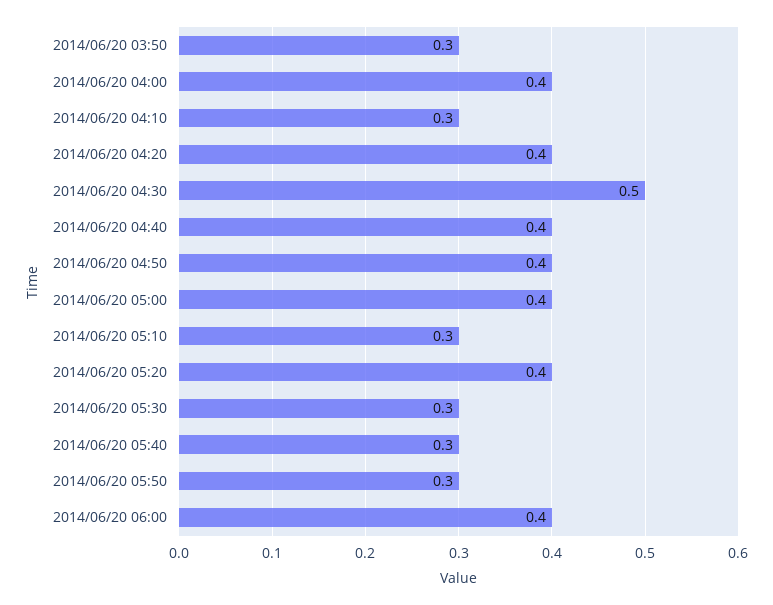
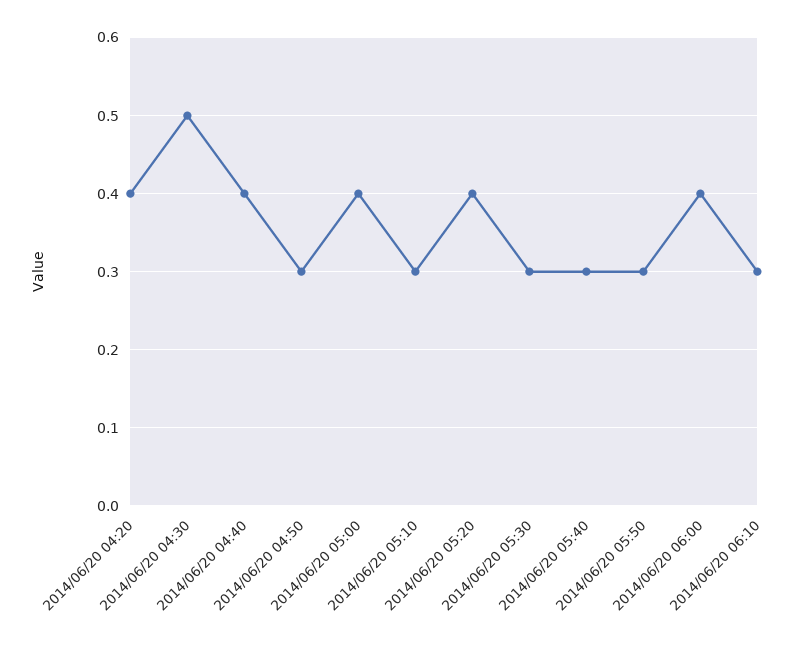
2014/06/20 03:50: 0.3 -> none
2014/06/20 04:00: 0.4 -> none
2014/06/20 04:10: 0.3 -> none
2014/06/20 04:50: 0.4 -> 0.3
2014/06/20 06:10: none -> 0.3

